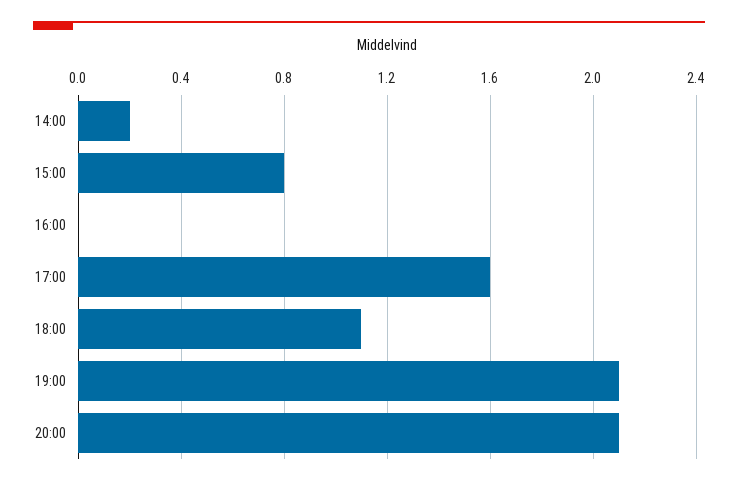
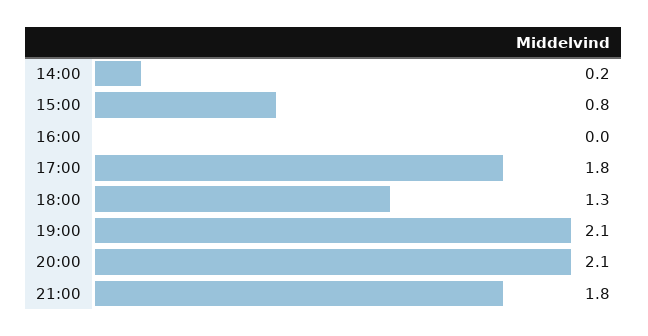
17:00: 1.6 -> 1.8
18:00: 1.1 -> 1.3
21:00: none -> 1.8

